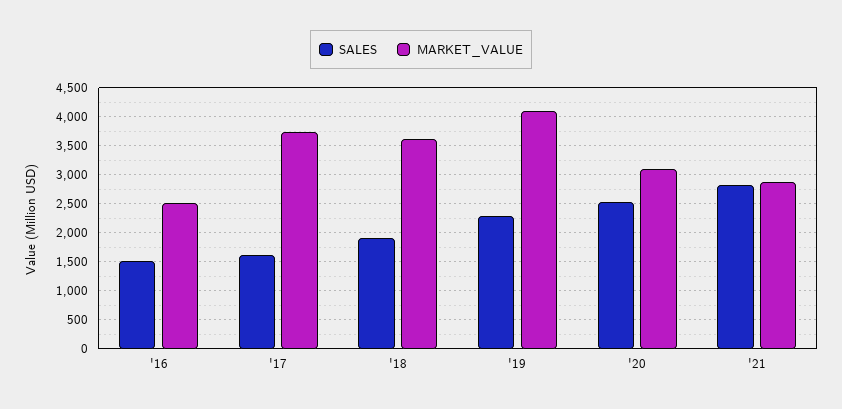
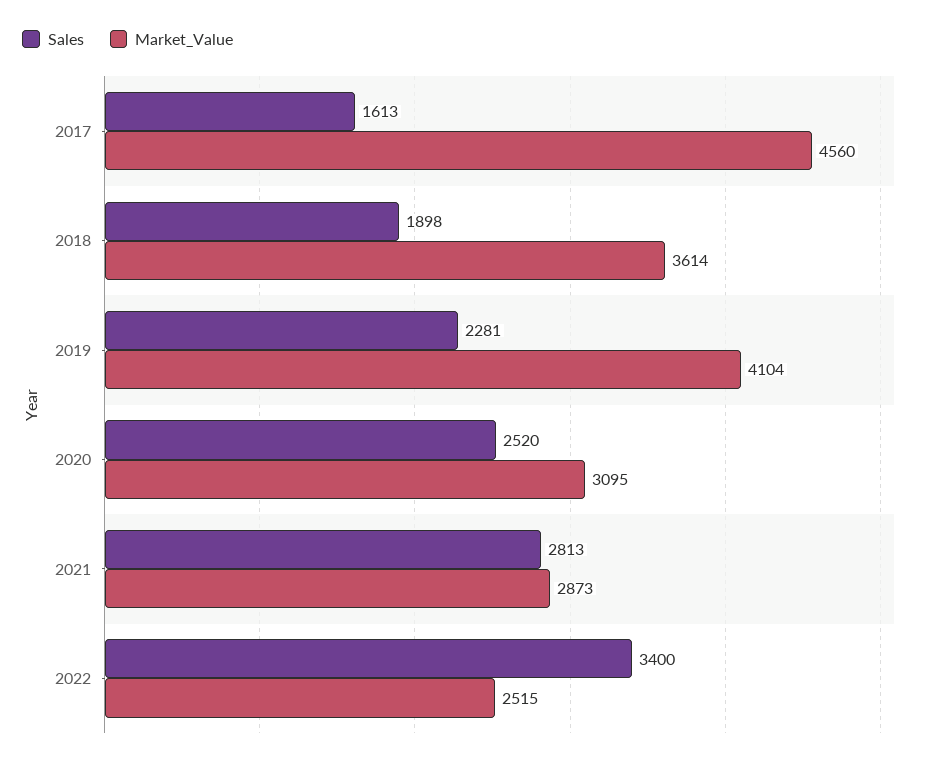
SALES, '16: 1500 -> none
MARKET_VALUE, '16: 2500 -> none
MARKET_VALUE, '17: 3750 -> 4560
SALES, 2022: none -> 3400
MARKET_VALUE, 2022: none -> 2515

